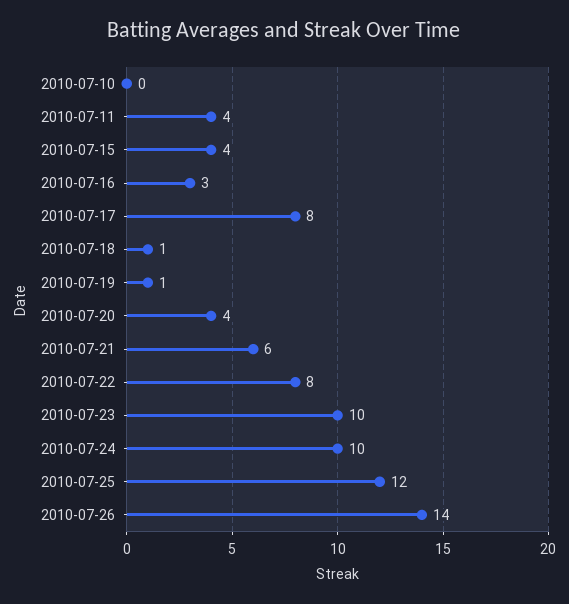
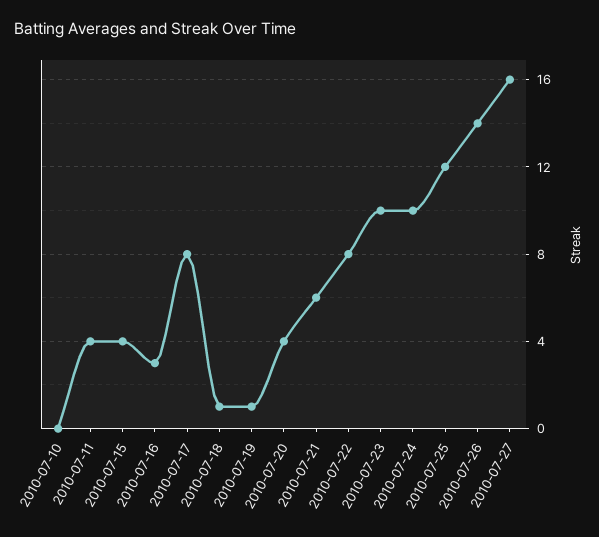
2010-07-27: none -> 16

